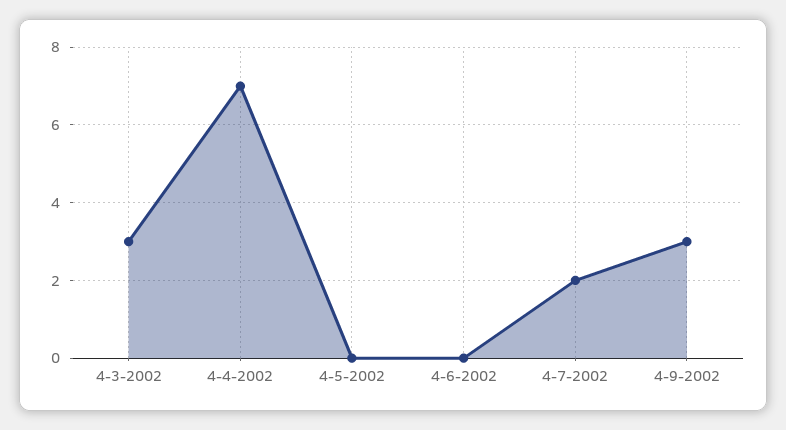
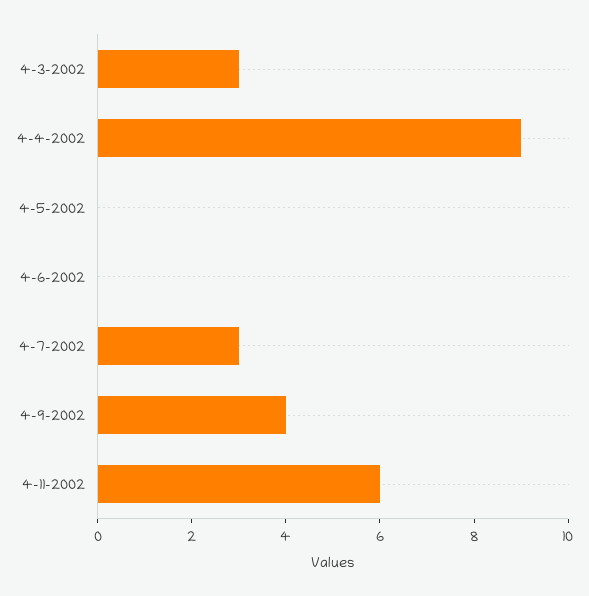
4-4-2002: 7 -> 9
4-7-2002: 2 -> 3
4-9-2002: 3 -> 4
4-11-2002: none -> 6

